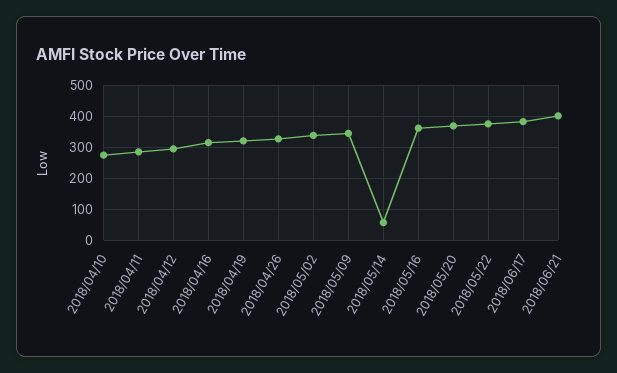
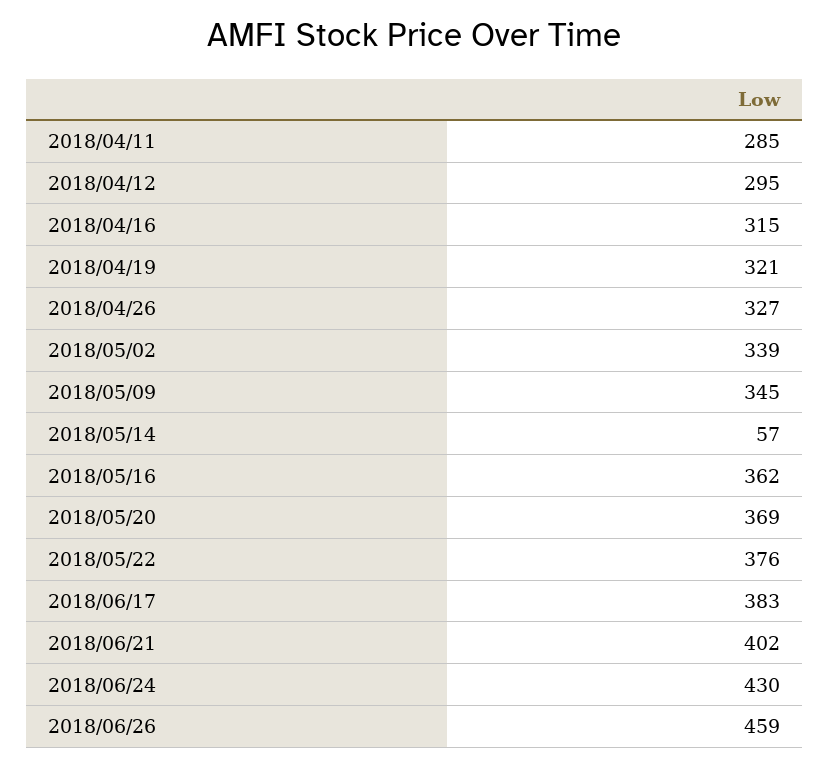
2018/04/10: 280 -> none
2018/06/24: none -> 430
2018/06/26: none -> 459

